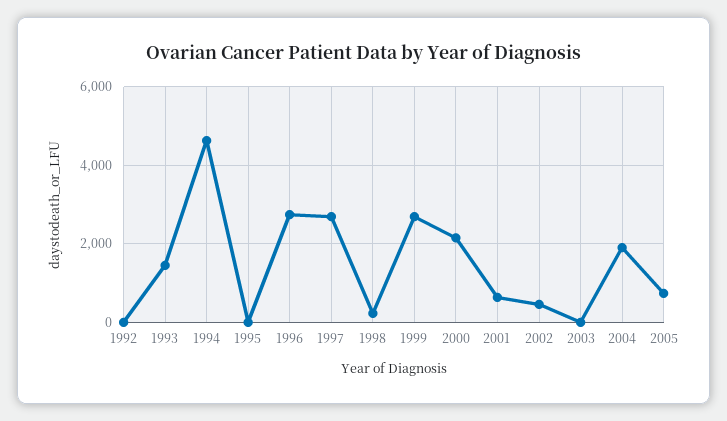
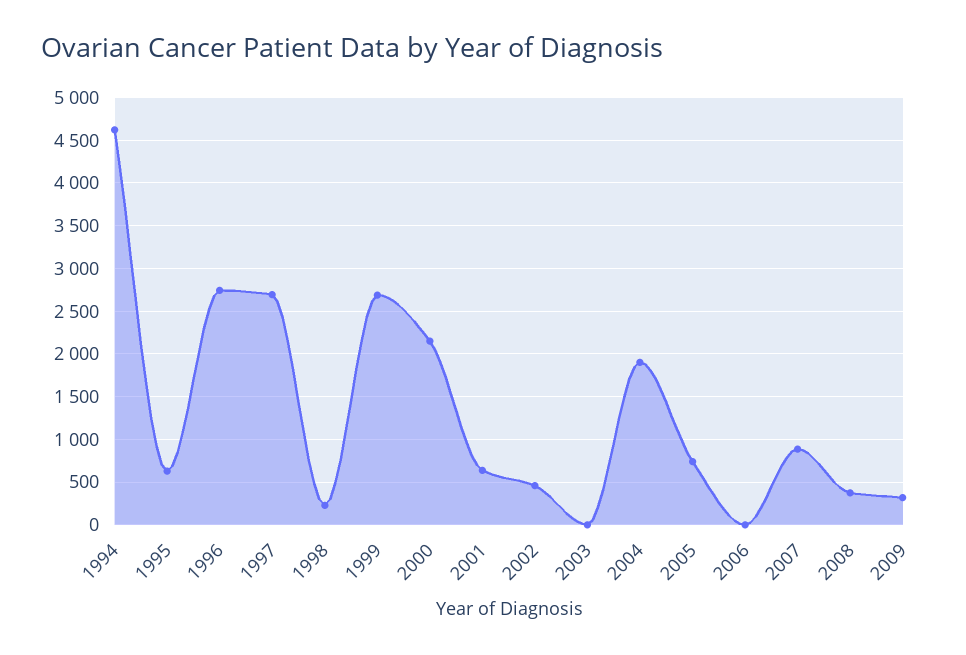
1992: 0 -> none
1993: 1400 -> none
1995: 0 -> 600
2006: none -> 0
2007: none -> 900
2008: none -> 400
2009: none -> 300

